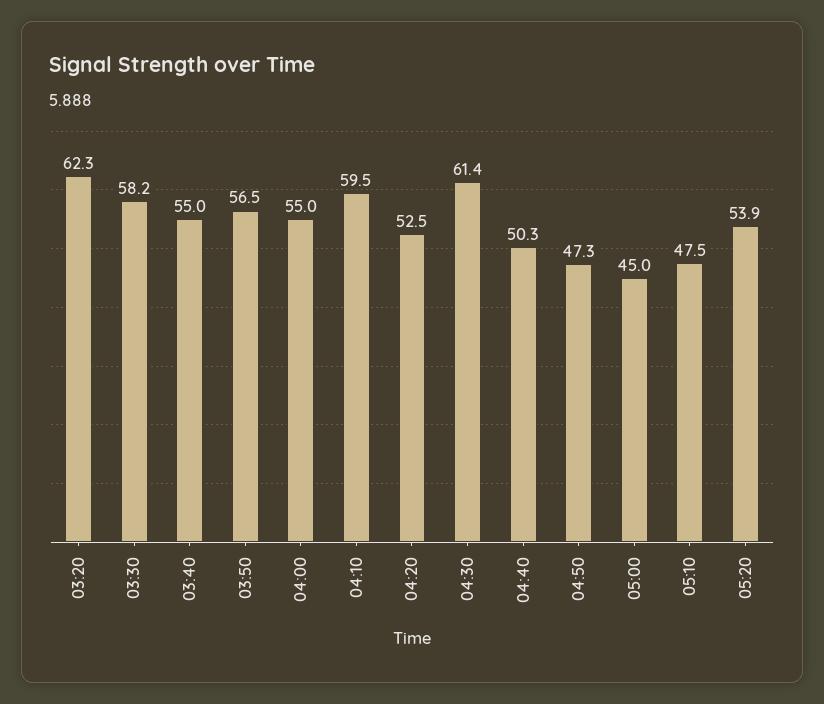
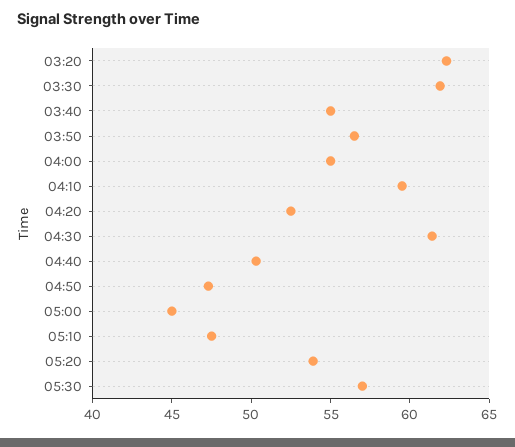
03:30: 58.2 -> 62
05:30: none -> 57

